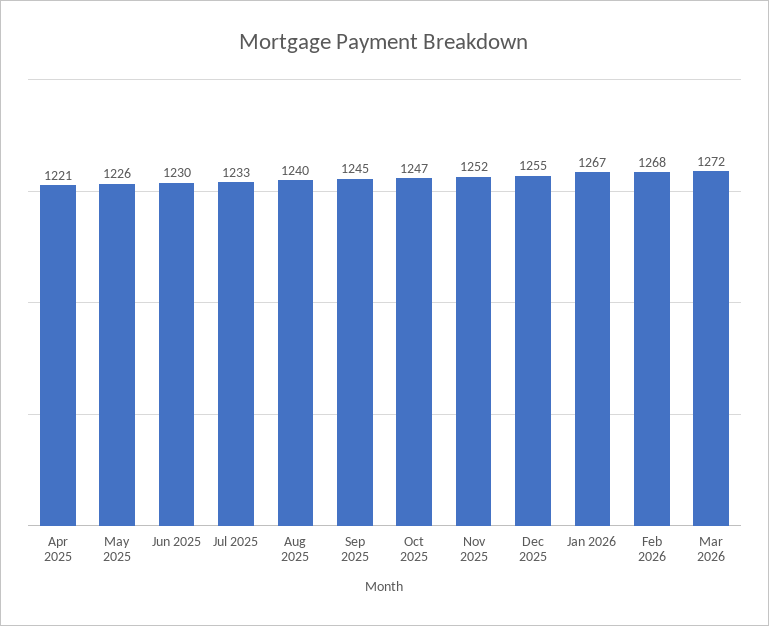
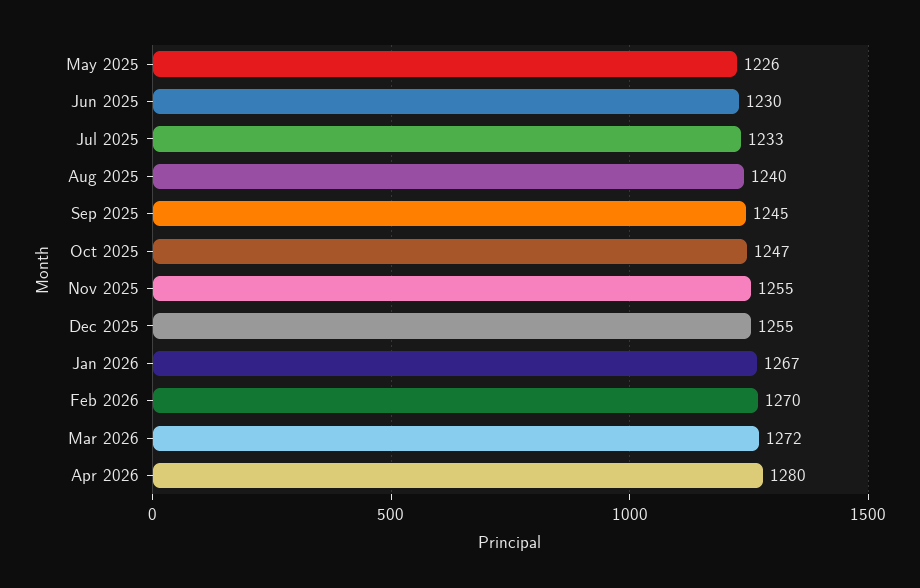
Apr 2025: 1221 -> none
Nov 2025: 1252 -> 1255
Feb 2026: 1268 -> 1270
Apr 2026: none -> 1280

